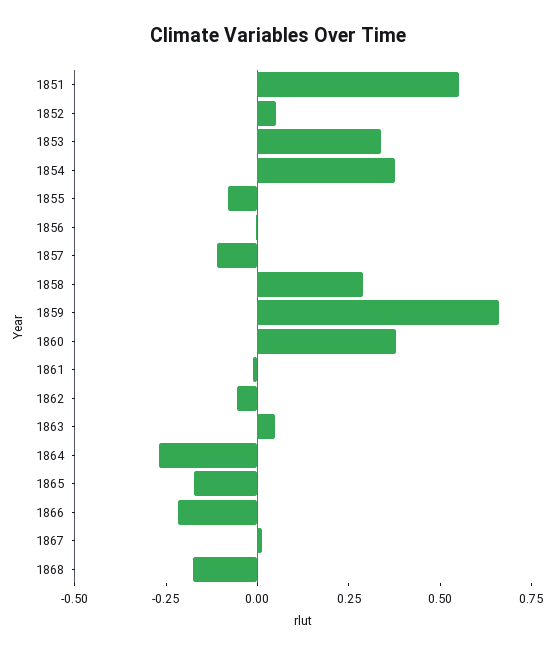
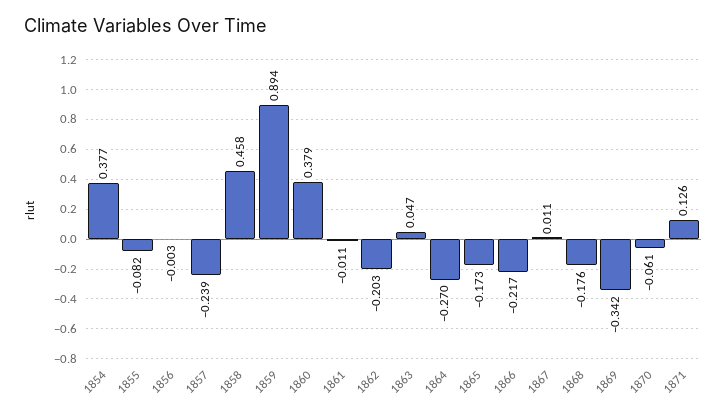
1851: 0.55 -> none
1852: 0.05 -> none
1853: 0.35 -> none
1857: -0.1 -> -0.239
1858: 0.3 -> 0.458
1859: 0.65 -> 0.894
1862: -0.05 -> -0.203
1869: none -> -0.342
1870: none -> -0.061
1871: none -> 0.126

